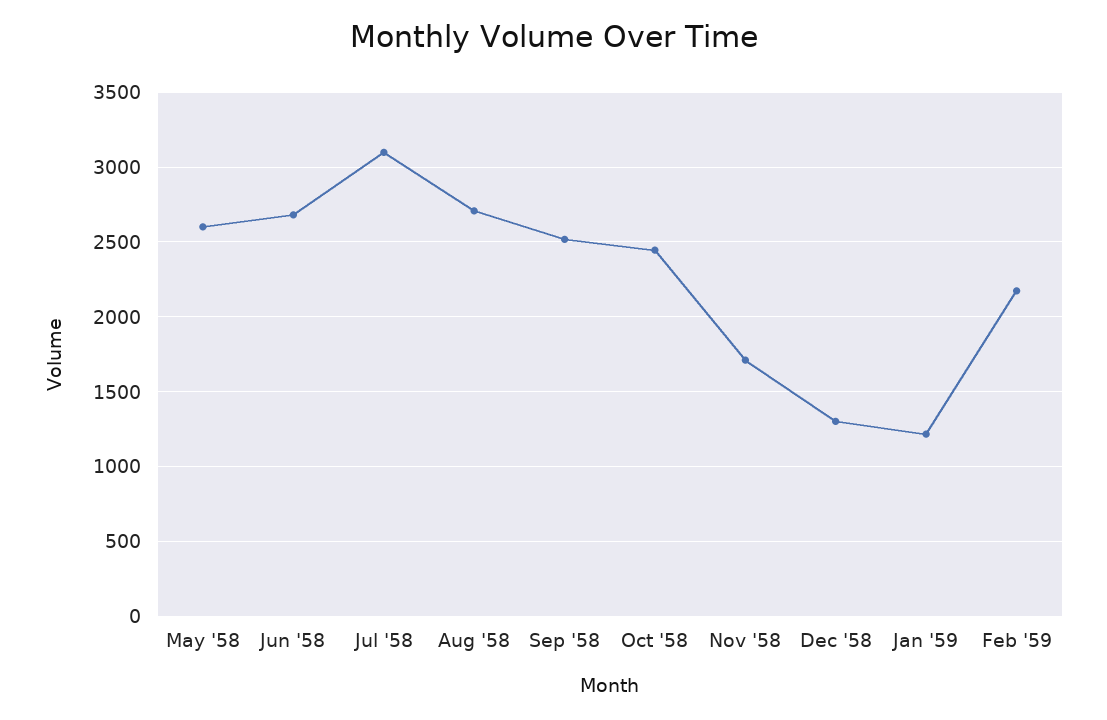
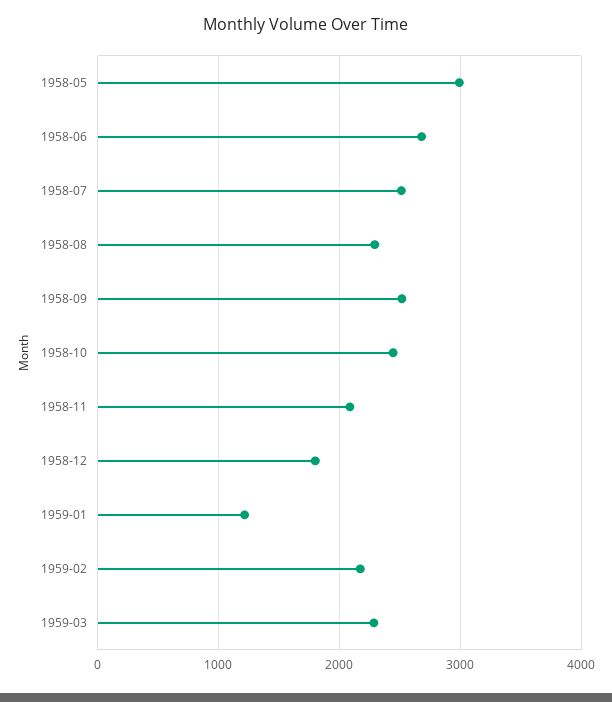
May '58: 2600 -> 3000
Jul '58: 3100 -> 2500
Aug '58: 2700 -> 2300
Nov '58: 1700 -> 2100
Dec '58: 1300 -> 1800
1959-03: none -> 2300

